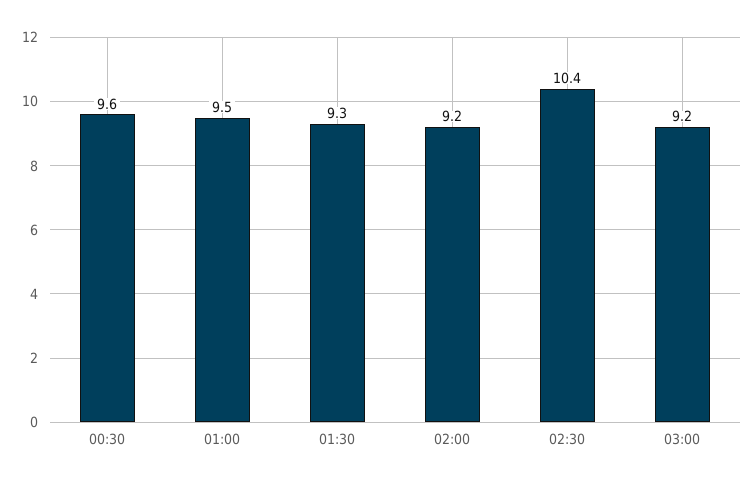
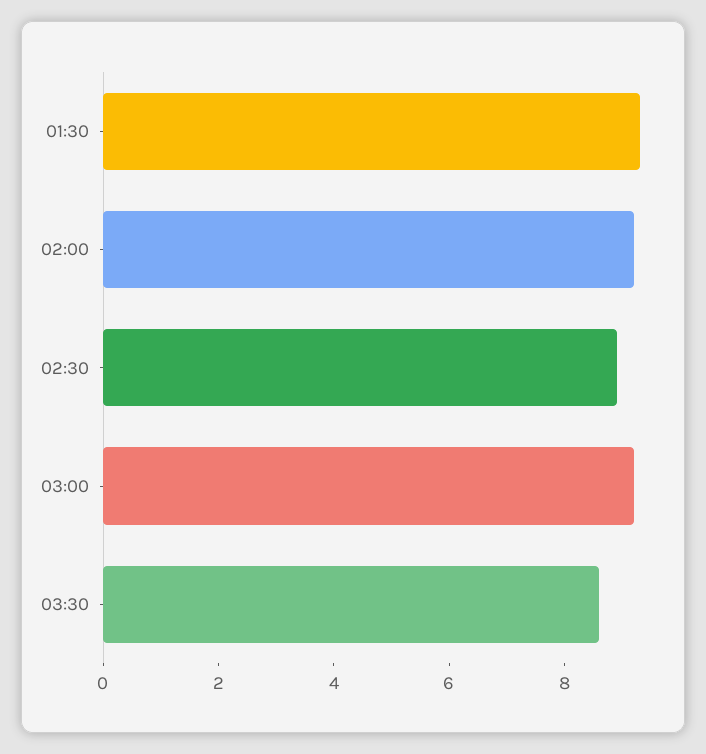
00:30: 9.6 -> none
01:00: 9.5 -> none
02:30: 10.4 -> 9
03:30: none -> 8.5

